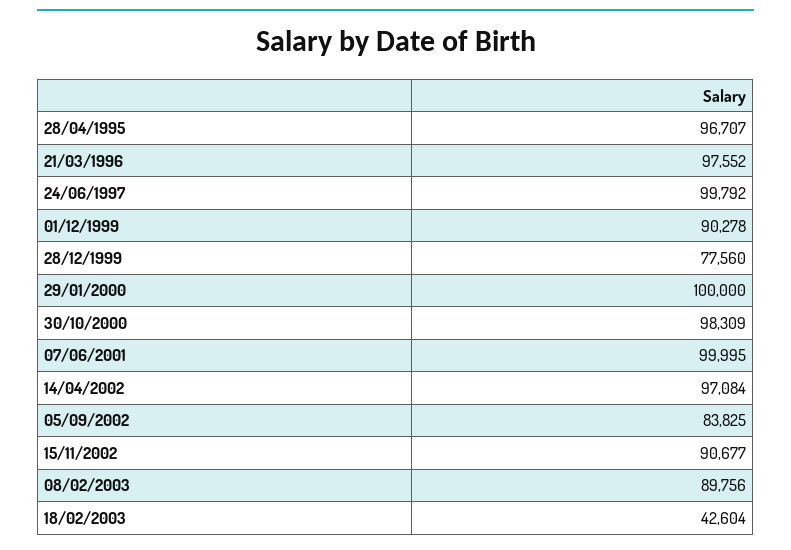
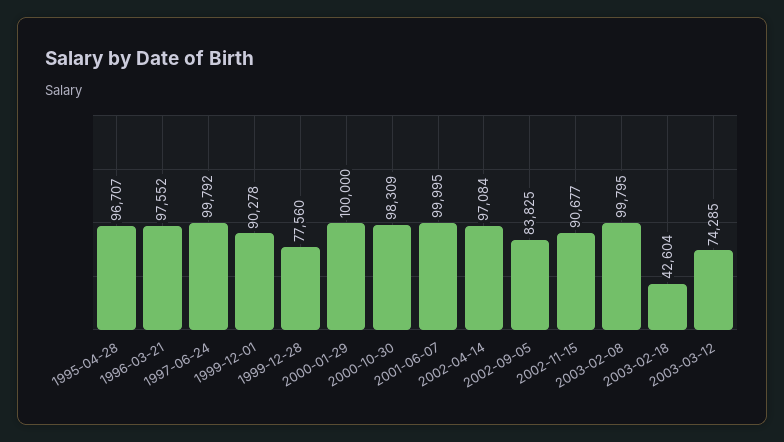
08/02/2003: 89756 -> 99795
2003-03-12: none -> 74285

